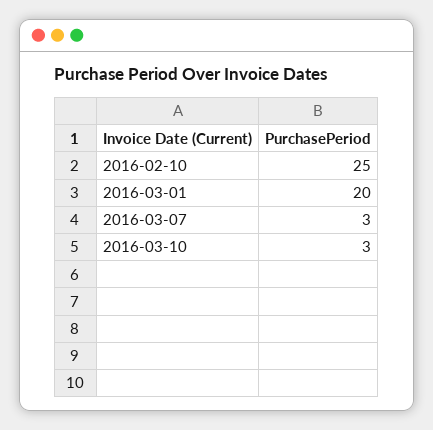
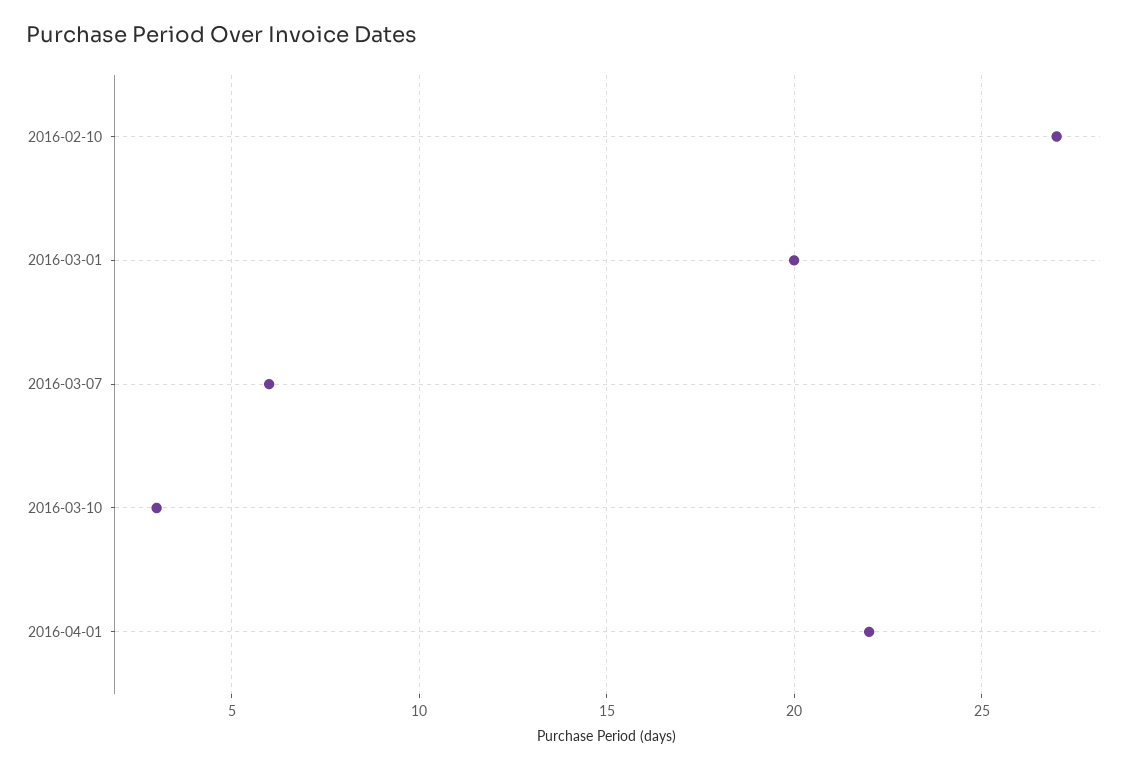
2016-02-10: 25 -> 27
2016-03-07: 3 -> 6
2016-04-01: none -> 22

